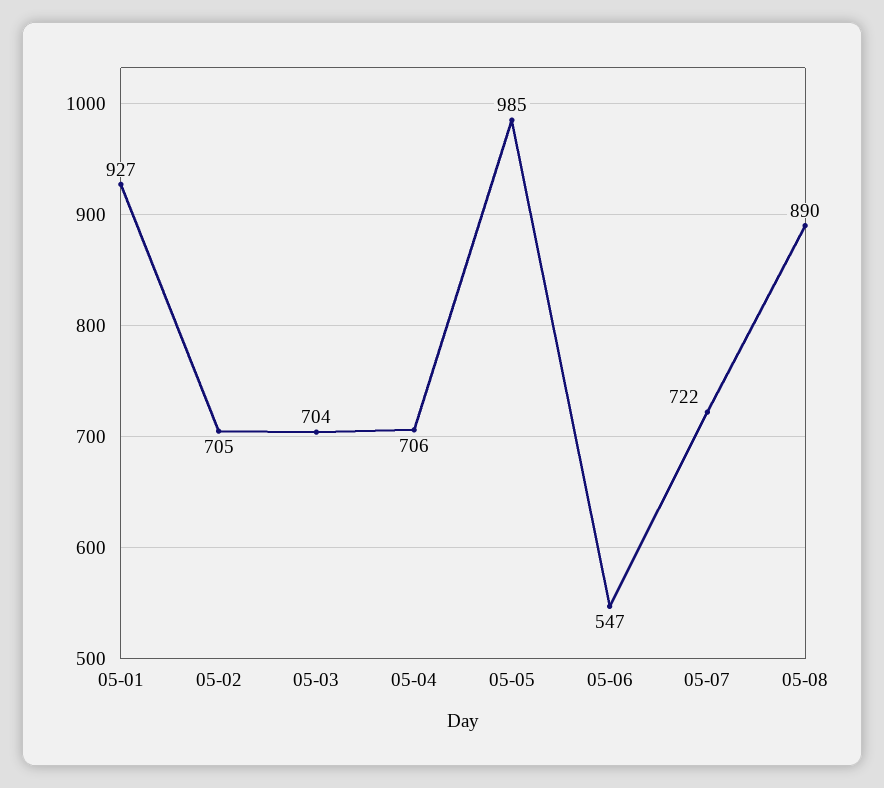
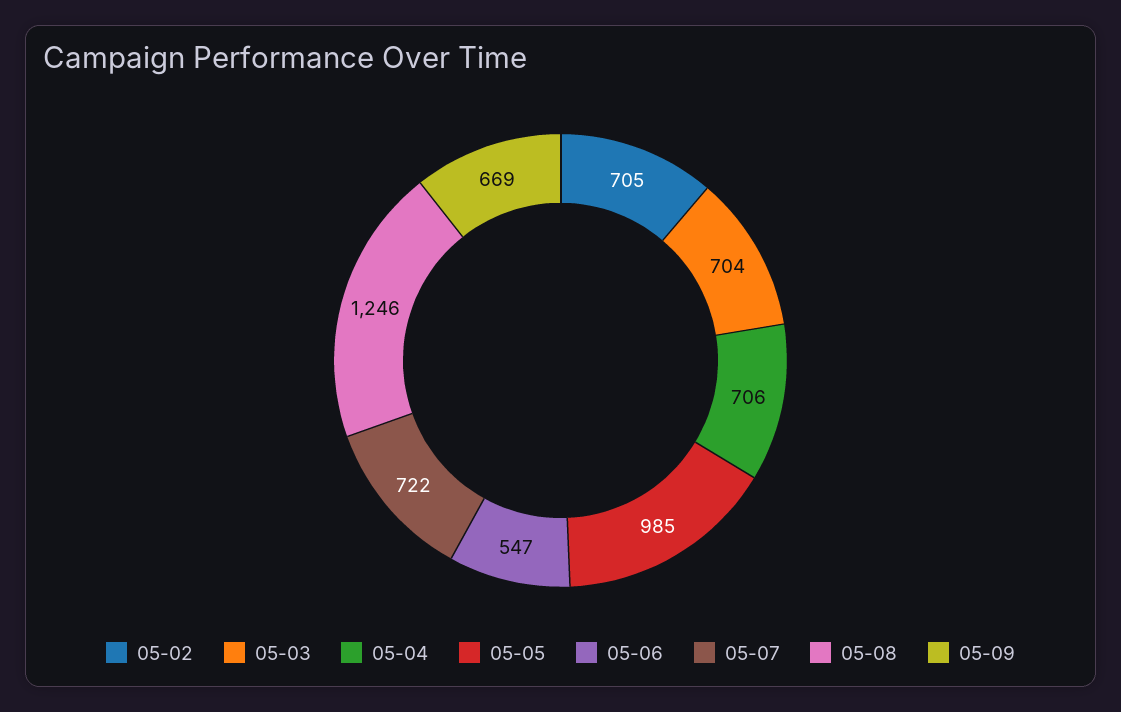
05-01: 927 -> none
05-08: 890 -> 1246
05-09: none -> 669

